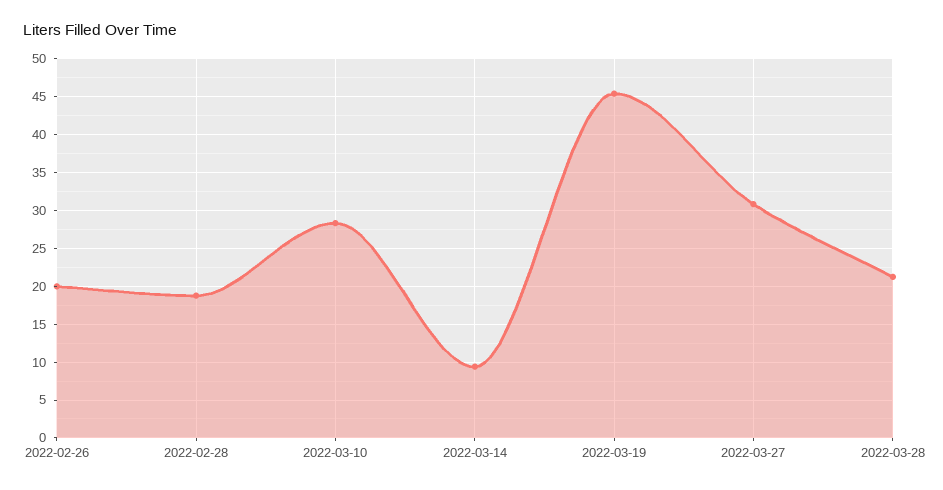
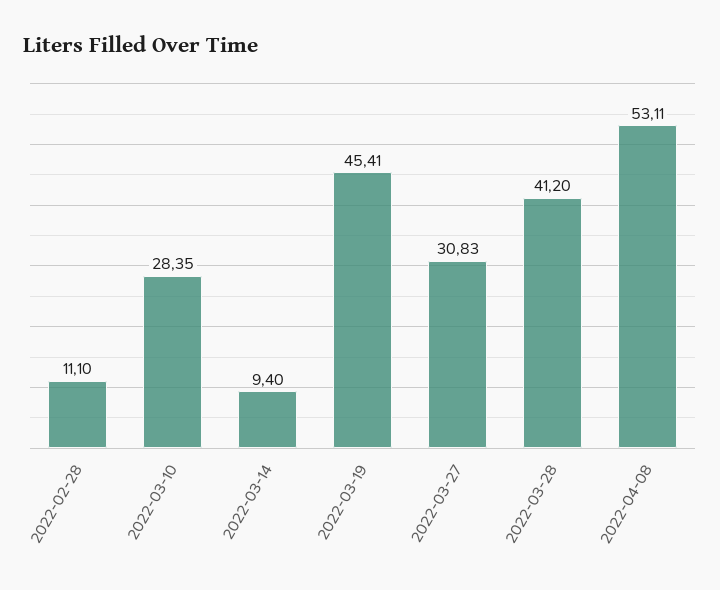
2022-02-26: 20 -> none
2022-02-28: 19 -> 11.1
2022-03-28: 21 -> 41.2
2022-04-08: none -> 53.11

